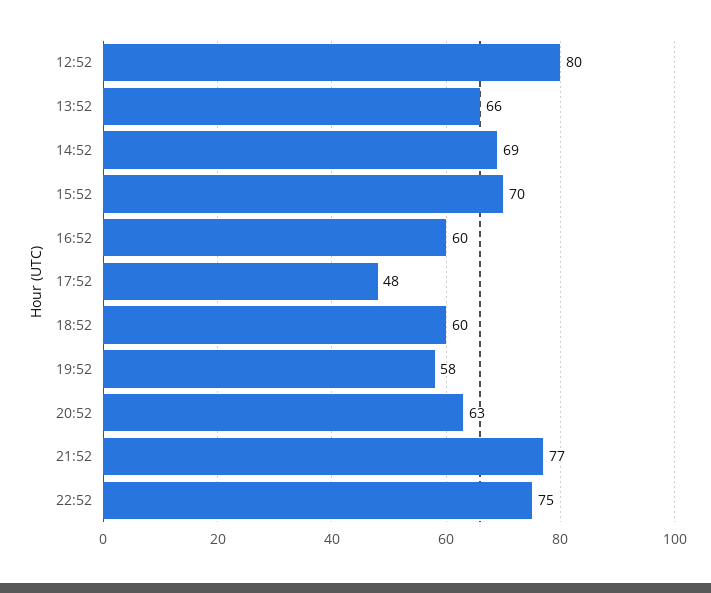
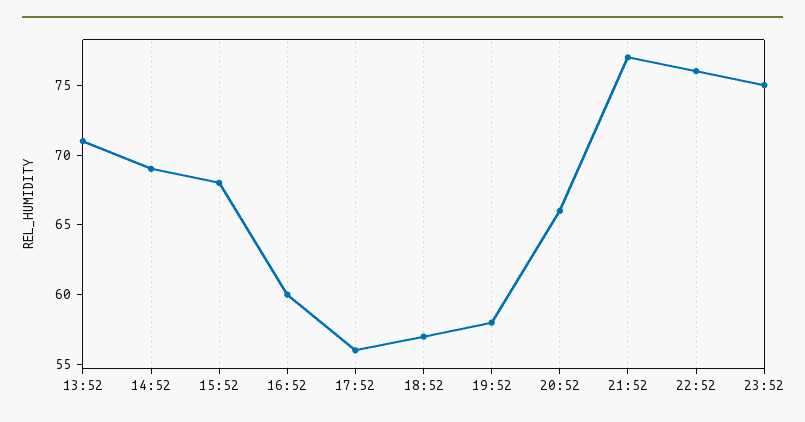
12:52: 80 -> none
13:52: 66 -> 71
15:52: 70 -> 68
17:52: 48 -> 56
18:52: 60 -> 57
20:52: 63 -> 66
22:52: 75 -> 76
23:52: none -> 75

